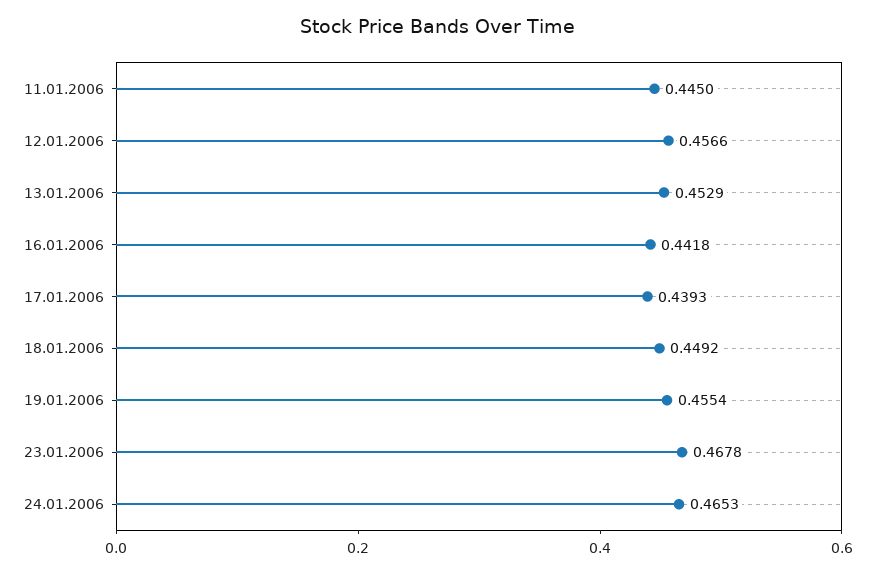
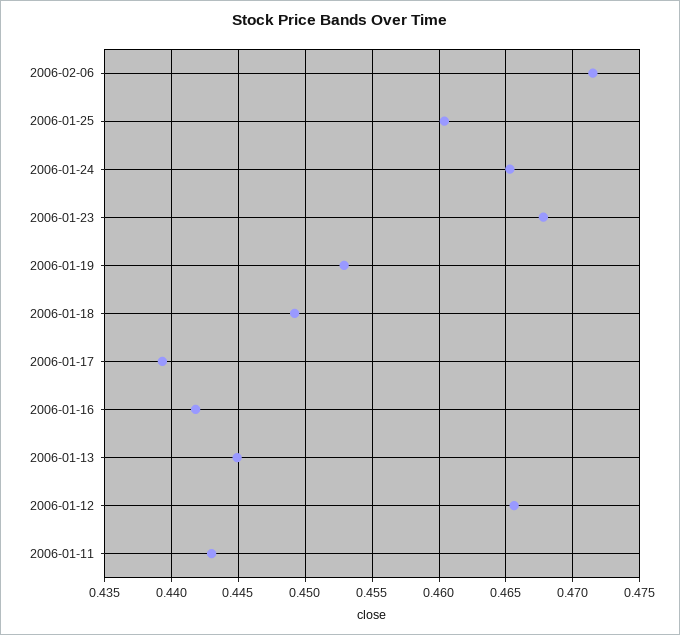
11.01.2006: 0.445 -> 0.443
12.01.2006: 0.4566 -> 0.4655
13.01.2006: 0.4529 -> 0.445
19.01.2006: 0.4554 -> 0.453
2006-02-06: none -> 0.4715
2006-01-25: none -> 0.4605

